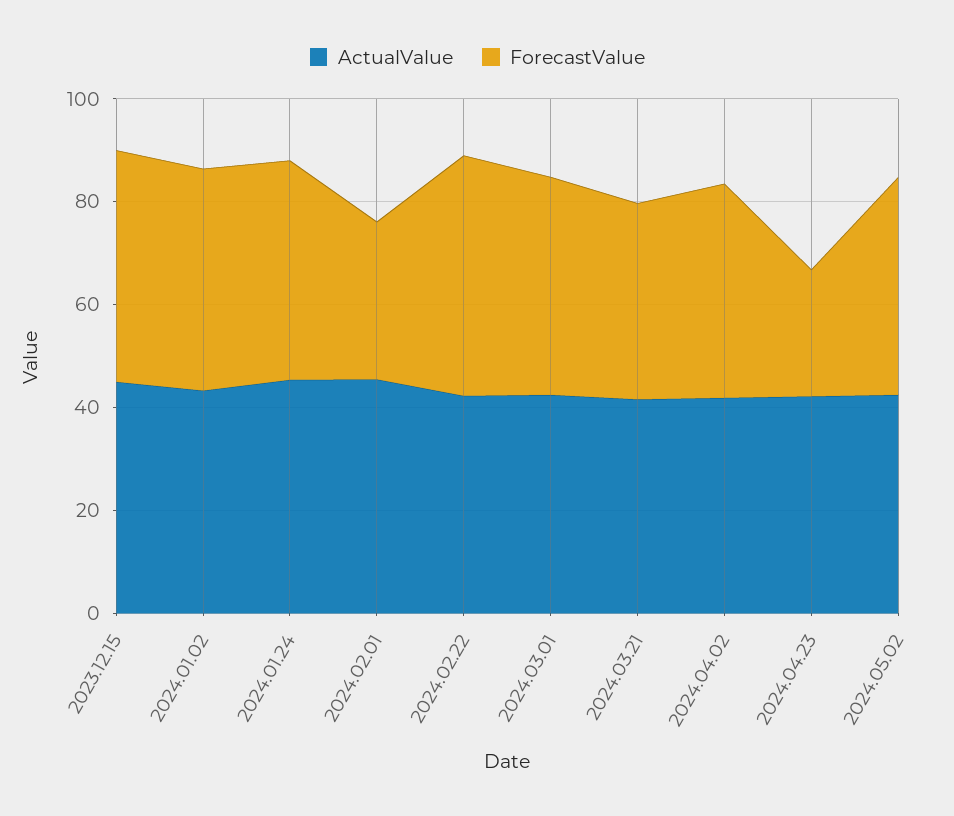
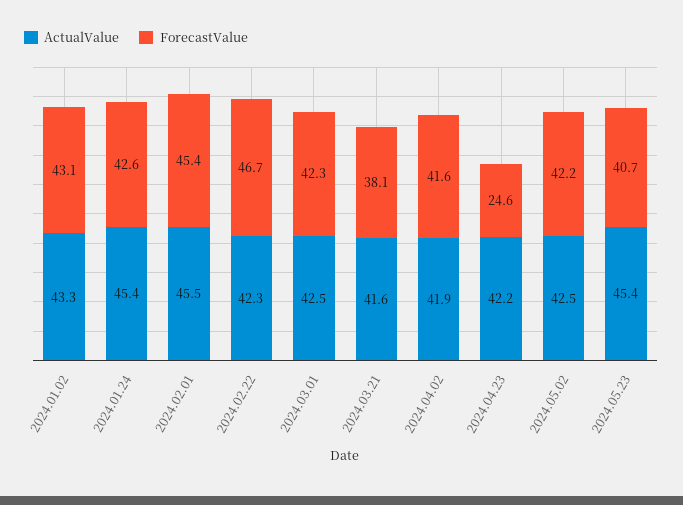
ActualValue, 2023.12.15: 45 -> none
ForecastValue, 2023.12.15: 45 -> none
ForecastValue, 2024.02.01: 30 -> 45.4
ActualValue, 2024.05.23: none -> 45.4
ForecastValue, 2024.05.23: none -> 40.7

